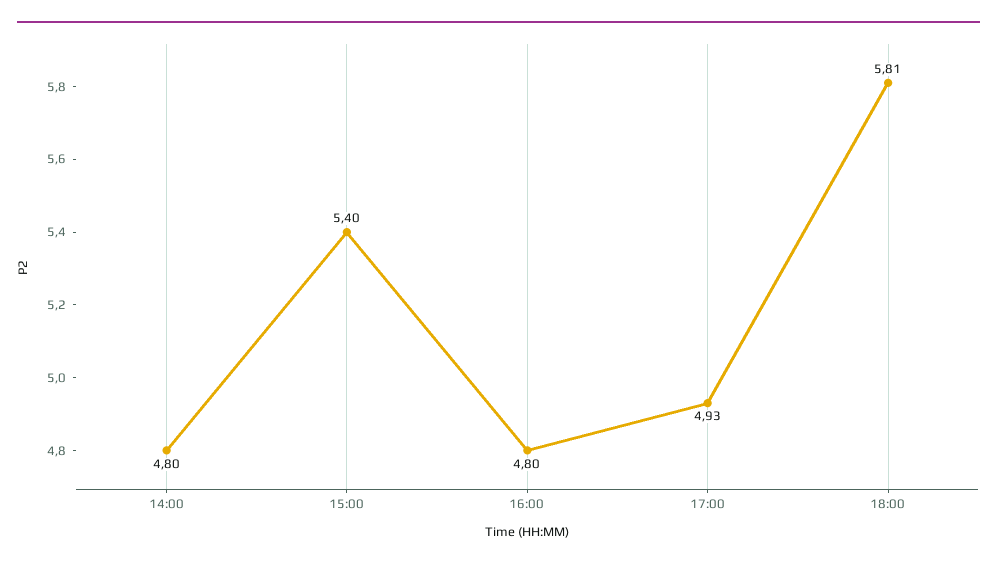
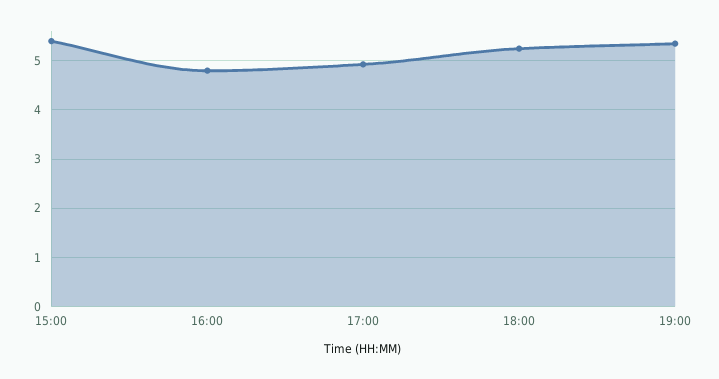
14:00: 4.8 -> none
18:00: 5.81 -> 5.2
19:00: none -> 5.4

